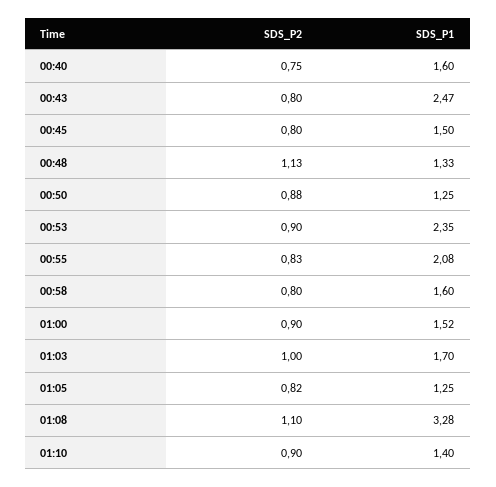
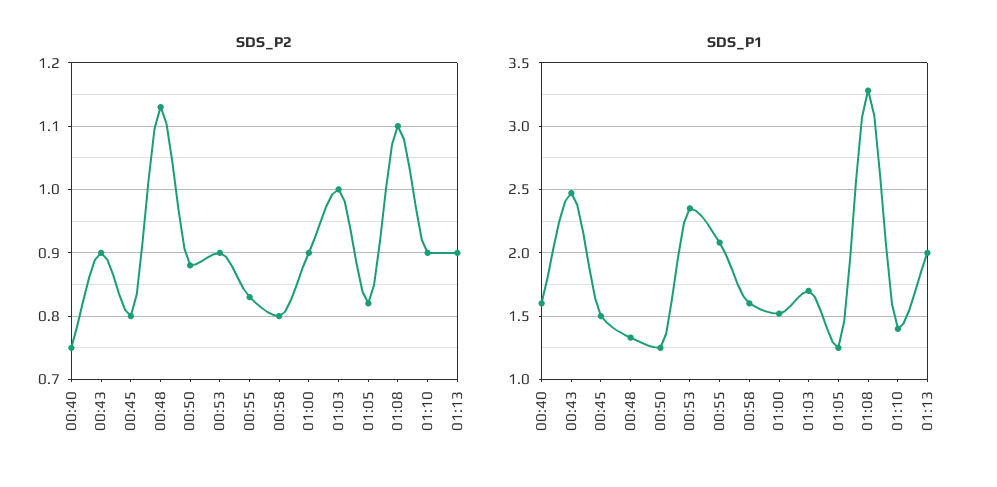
SDS_P2, 00:43: 0.8 -> 0.9
SDS_P2, 01:13: none -> 0.9
SDS_P1, 01:13: none -> 2

